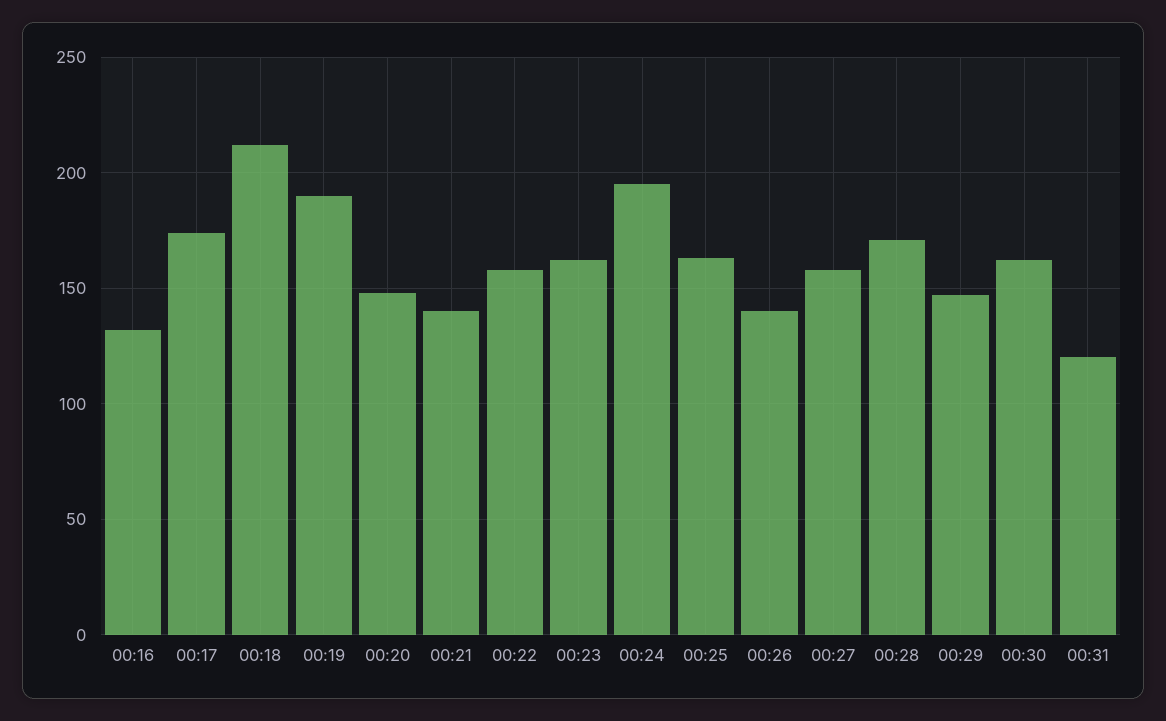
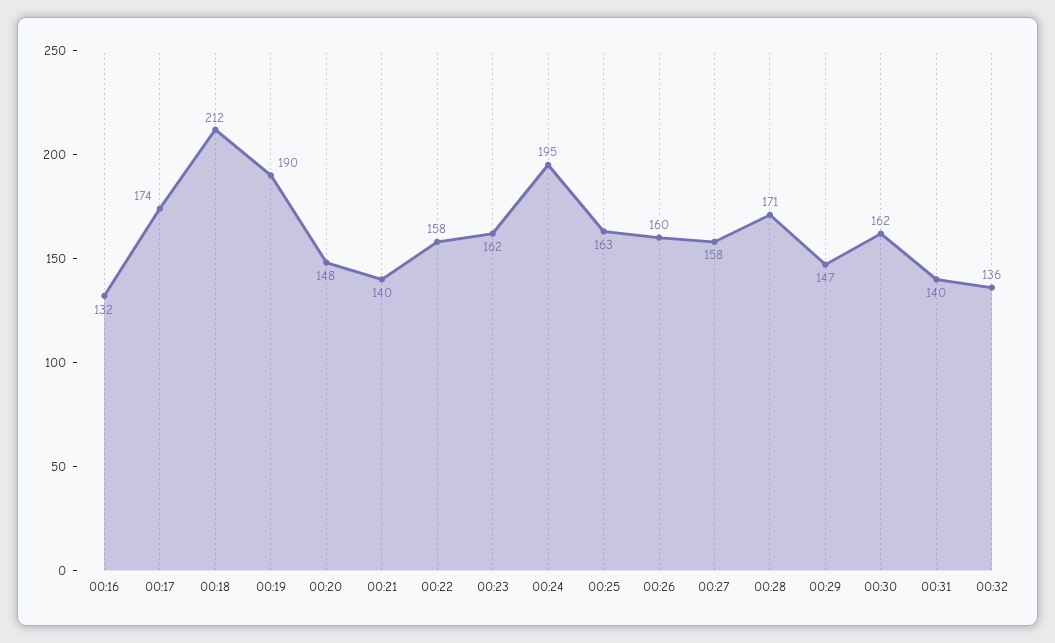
00:26: 140 -> 160
00:31: 120 -> 140
00:32: none -> 136

